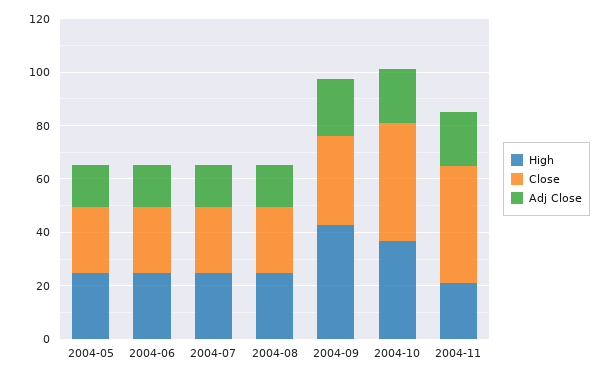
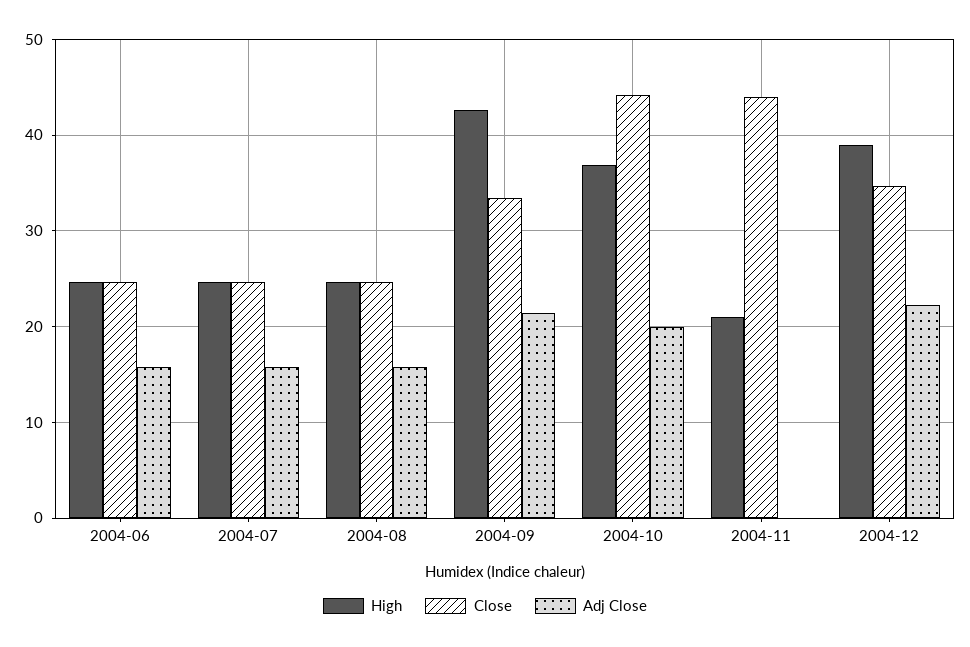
High, 2004-05: 25 -> none
Close, 2004-05: 25 -> none
Adj Close, 2004-05: 15 -> none
Adj Close, 2004-11: 20 -> 0
High, 2004-12: none -> 39
Close, 2004-12: none -> 35
Adj Close, 2004-12: none -> 22

